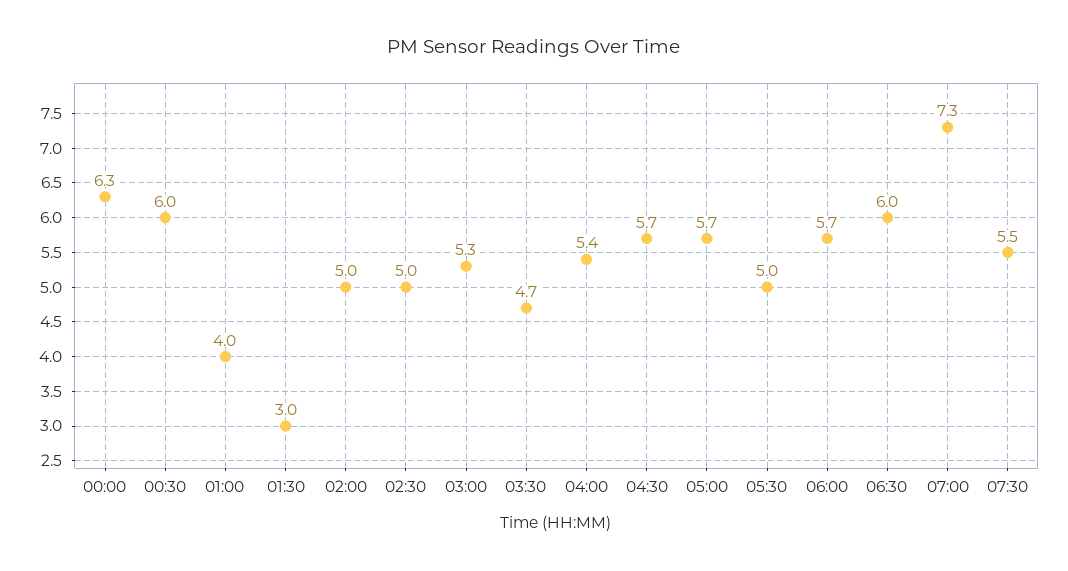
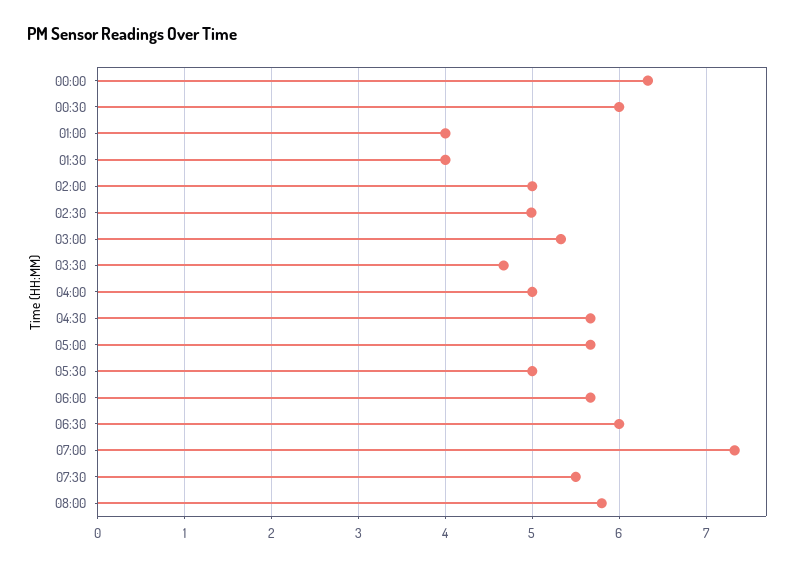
01:30: 3 -> 4
04:00: 5.4 -> 5
08:00: none -> 5.8

